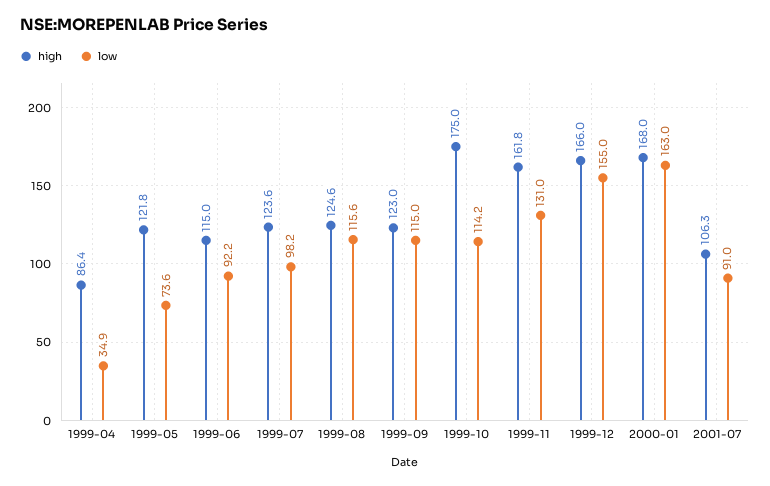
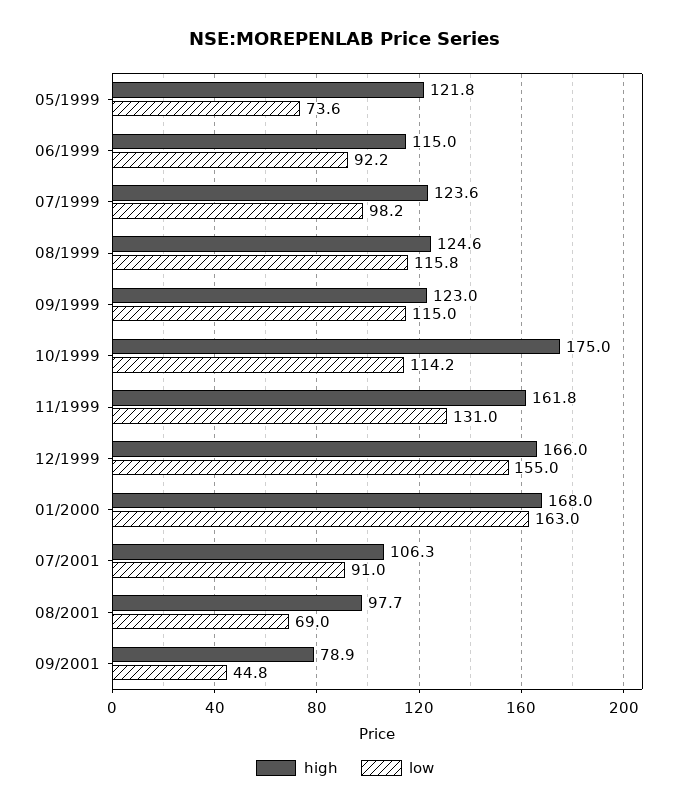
high, 1999-04: 86.4 -> none
low, 1999-04: 34.9 -> none
low, 1999-08: 115.6 -> 115.8
high, 08/2001: none -> 97.7
low, 08/2001: none -> 69
high, 09/2001: none -> 78.9
low, 09/2001: none -> 44.8

